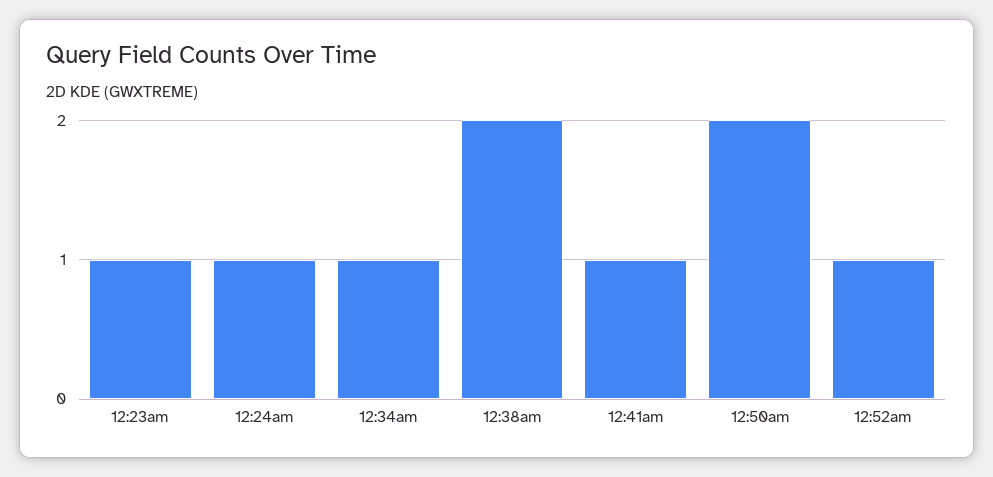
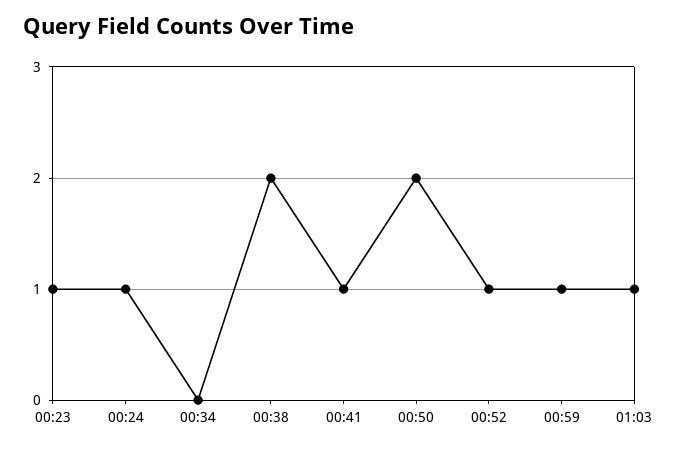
12:34am: 1 -> 0
00:59: none -> 1
01:03: none -> 1

